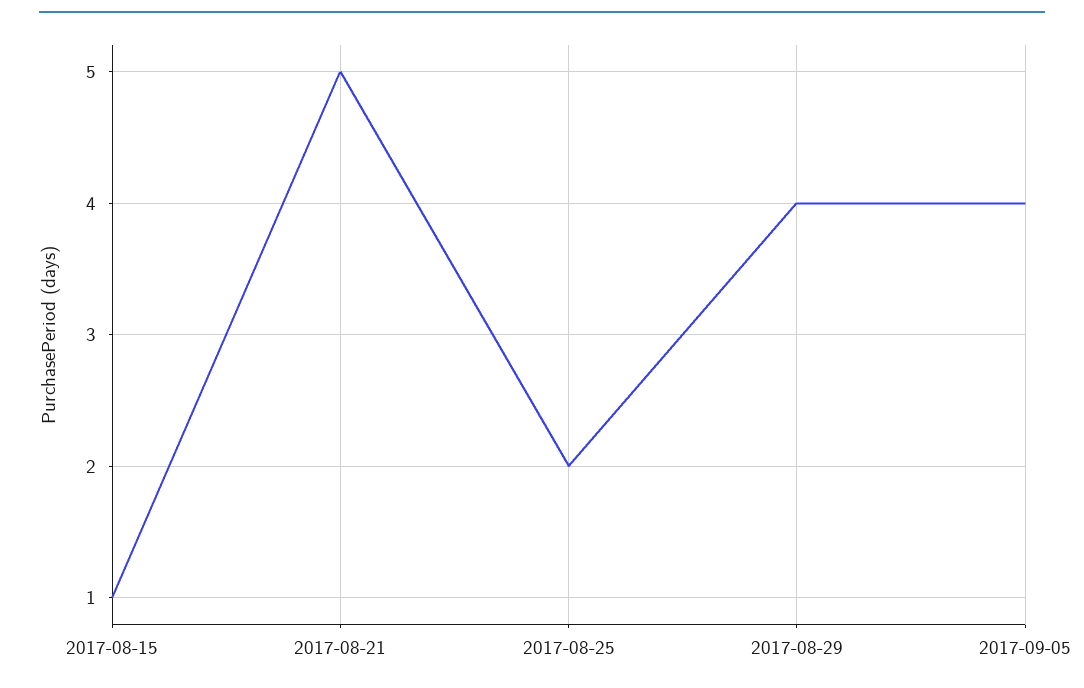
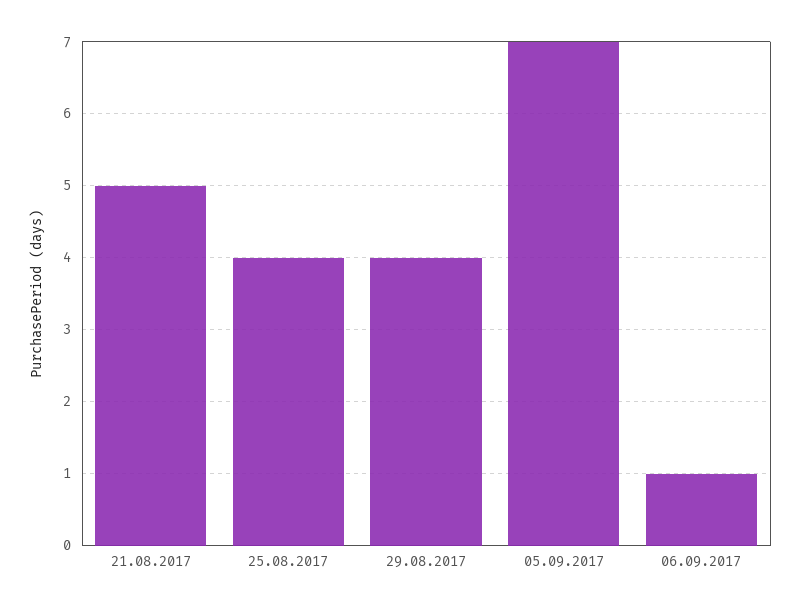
2017-08-15: 1 -> none
2017-08-25: 2 -> 4
2017-09-05: 4 -> 7
06.09.2017: none -> 1

